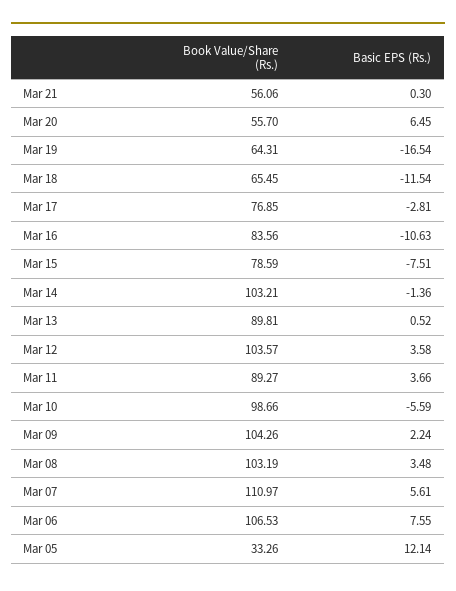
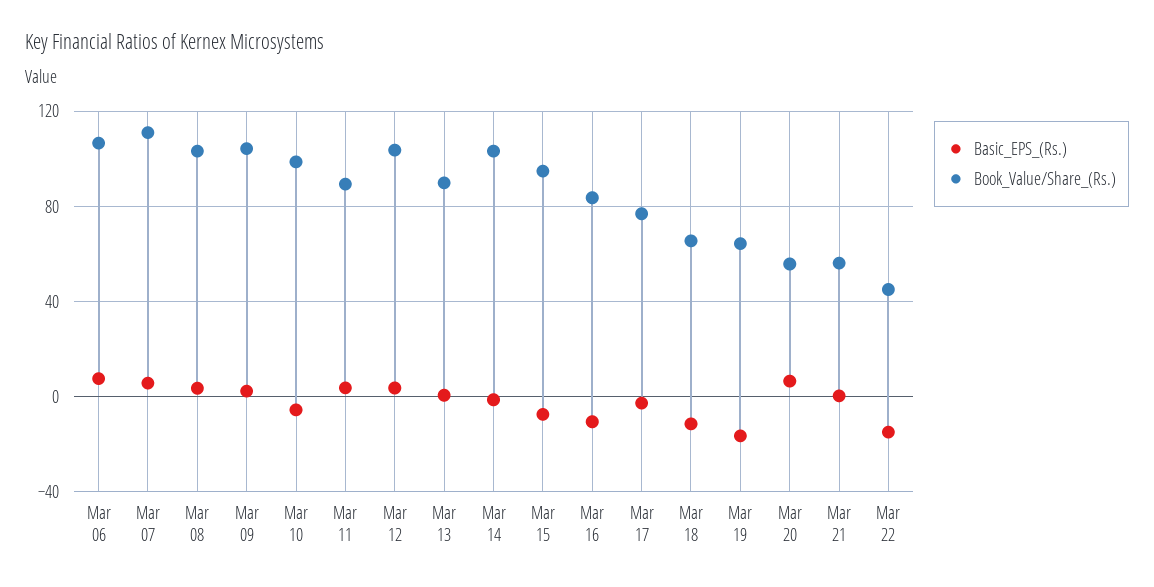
Book Value/Share (Rs.), Mar 15: 78.59 -> 95
Book Value/Share (Rs.), Mar 05: 33.26 -> none
Basic EPS (Rs.), Mar 05: 12.14 -> none
Basic EPS (Rs.), Mar 22: none -> -15
Book Value/Share (Rs.), Mar 22: none -> 45

